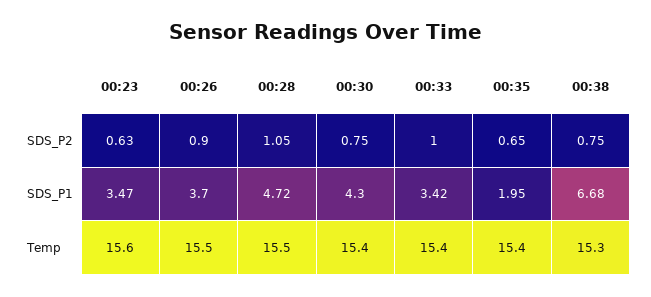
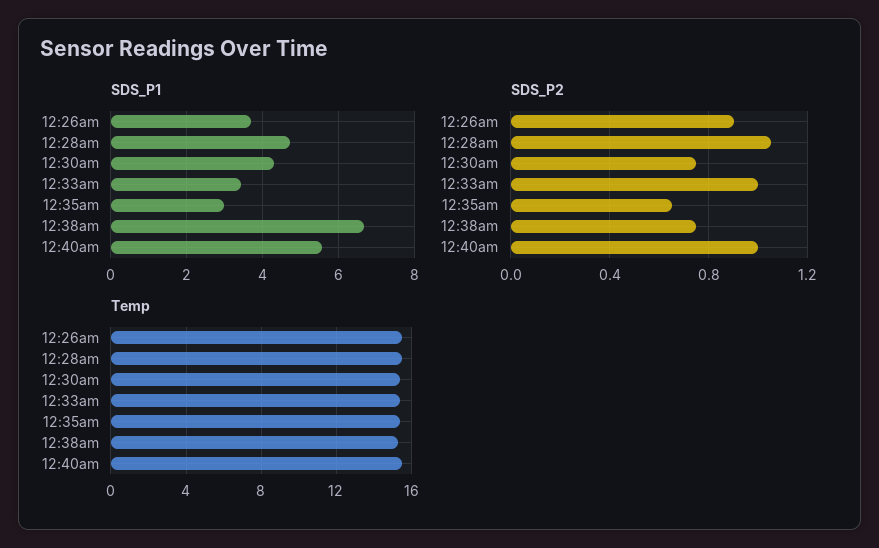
SDS_P2, 00:23: 0.63 -> none
SDS_P1, 00:23: 3.47 -> none
SDS_P1, 00:35: 1.95 -> 3
Temp, 00:23: 15.6 -> none
SDS_P1, 12:40am: none -> 5.6
SDS_P2, 12:40am: none -> 1
Temp, 12:40am: none -> 15.5

